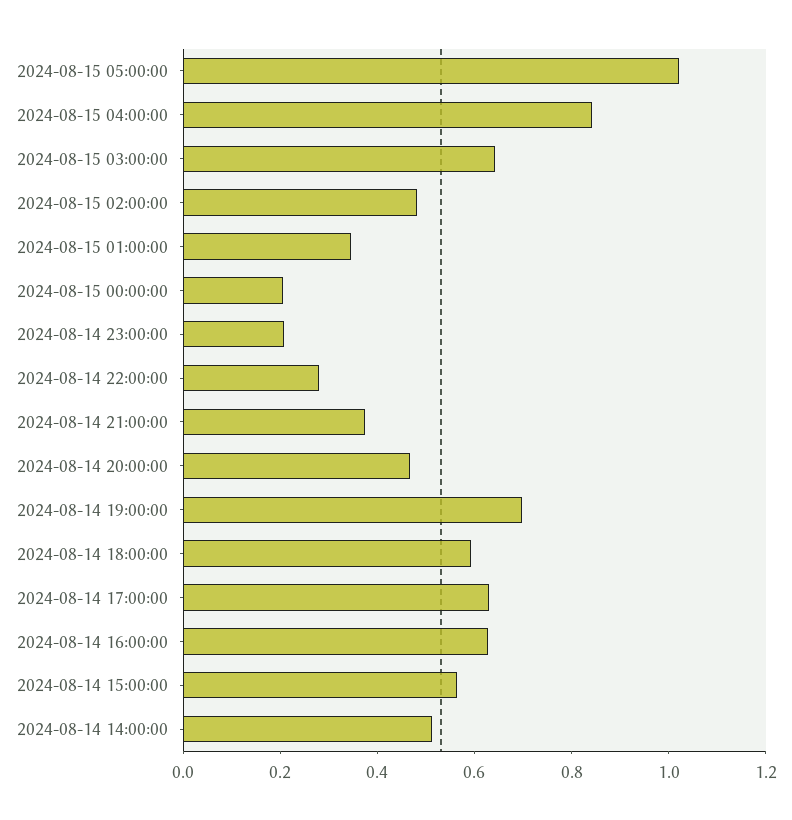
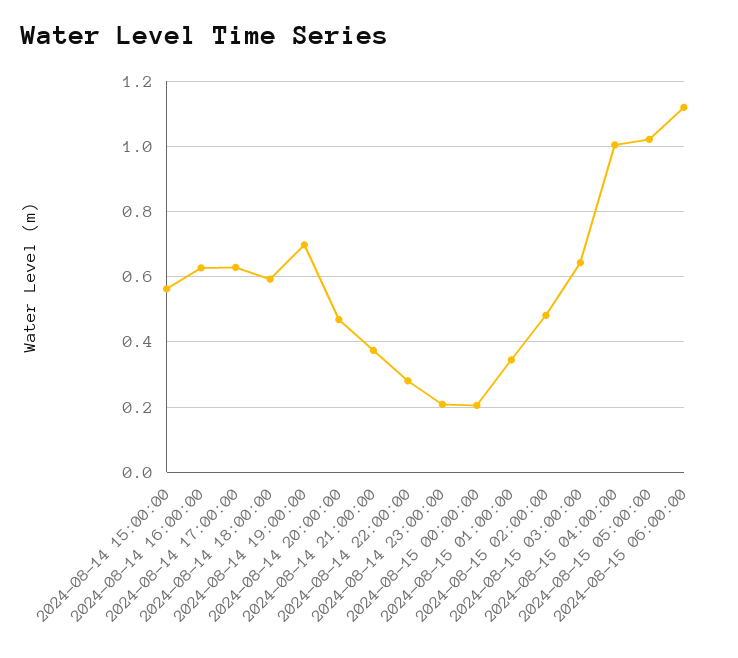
2024-08-15 04:00:00: 0.85 -> 1
2024-08-14 14:00:00: 0.5 -> none
2024-08-15 06:00:00: none -> 1.12

